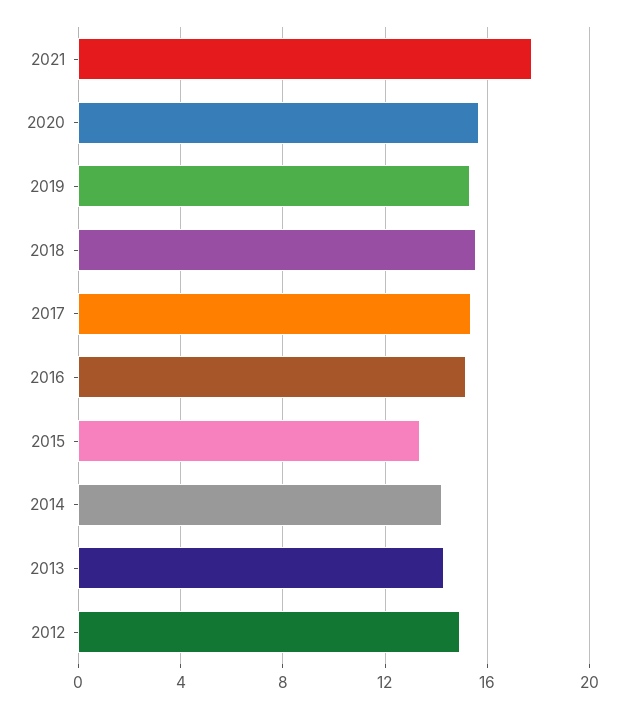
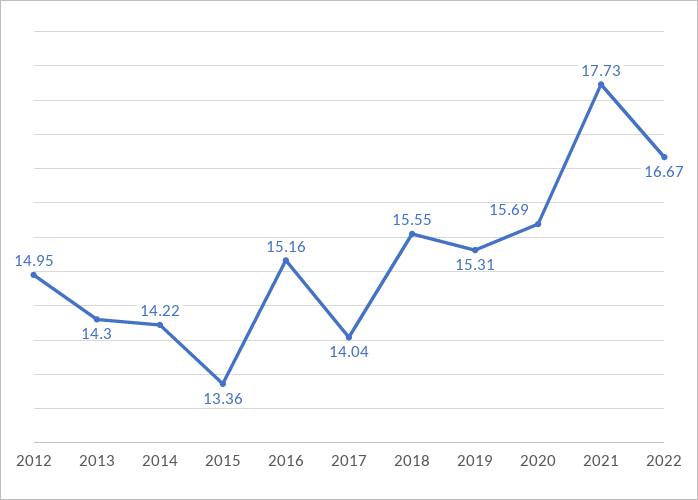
2017: 15.5 -> 14.04
2022: none -> 16.67

